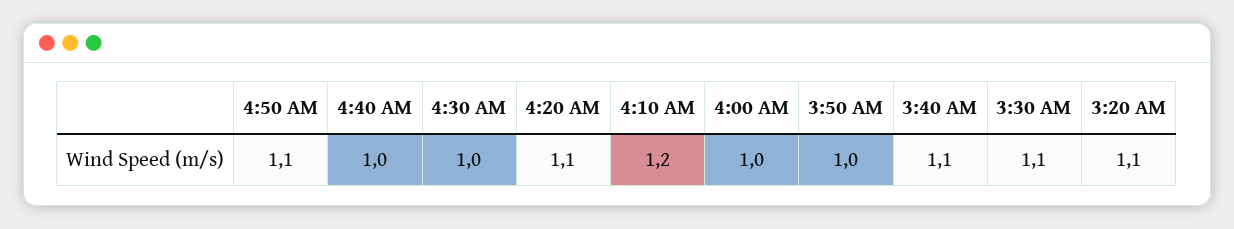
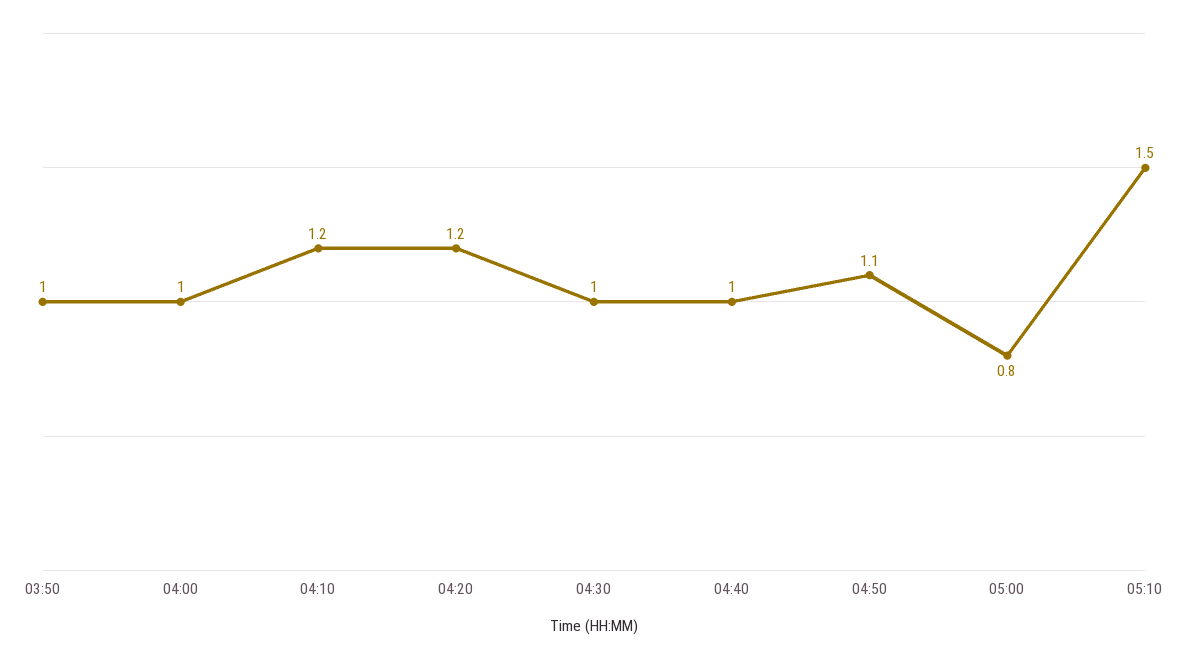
4:20 AM: 1.1 -> 1.2
3:40 AM: 1.1 -> none
3:30 AM: 1.1 -> none
3:20 AM: 1.1 -> none
05:00: none -> 0.8
05:10: none -> 1.5

